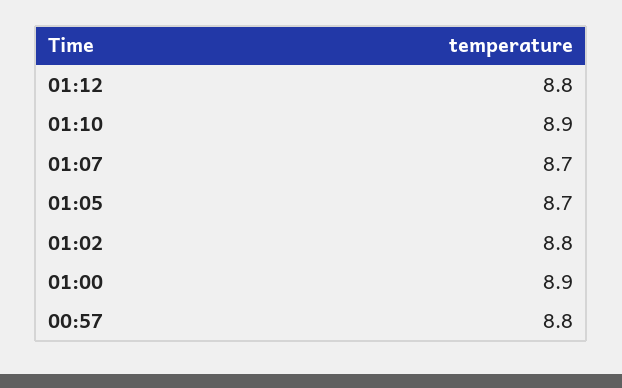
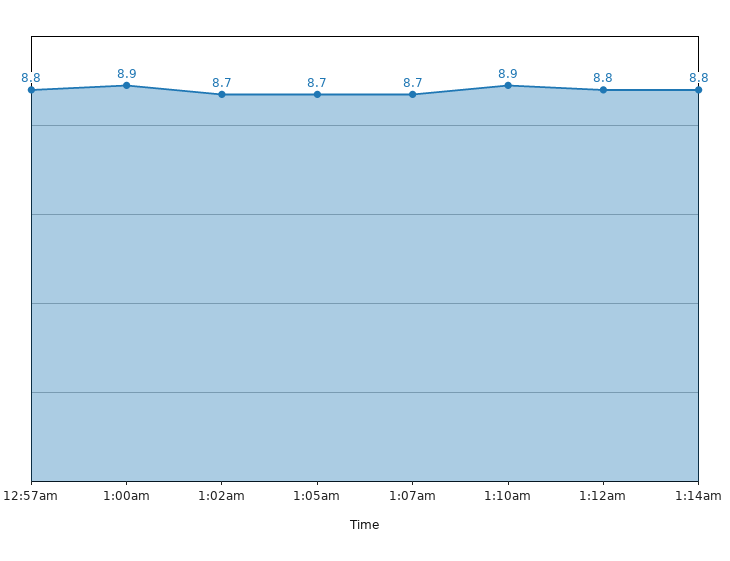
01:02: 8.8 -> 8.7
1:14am: none -> 8.8

